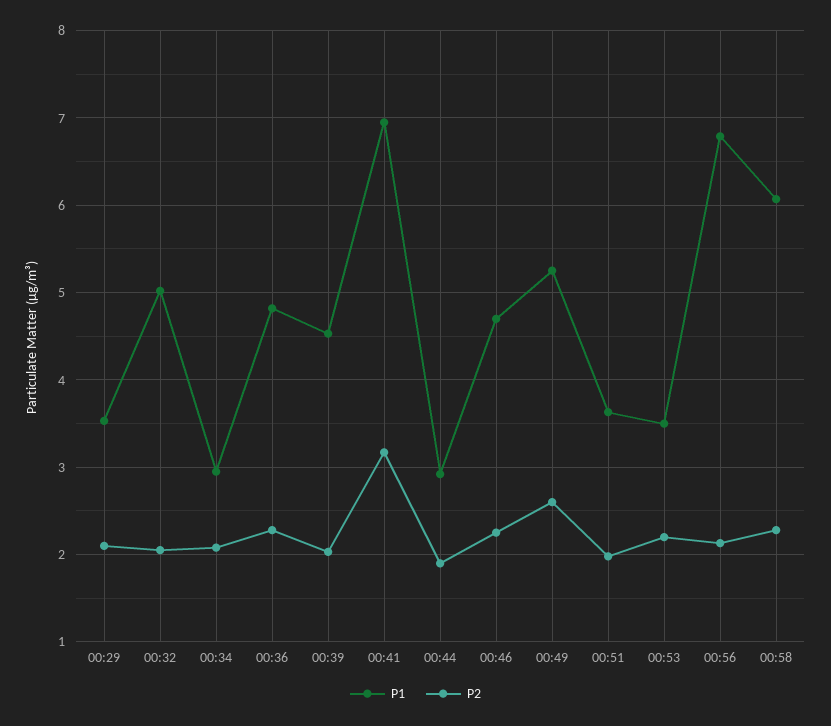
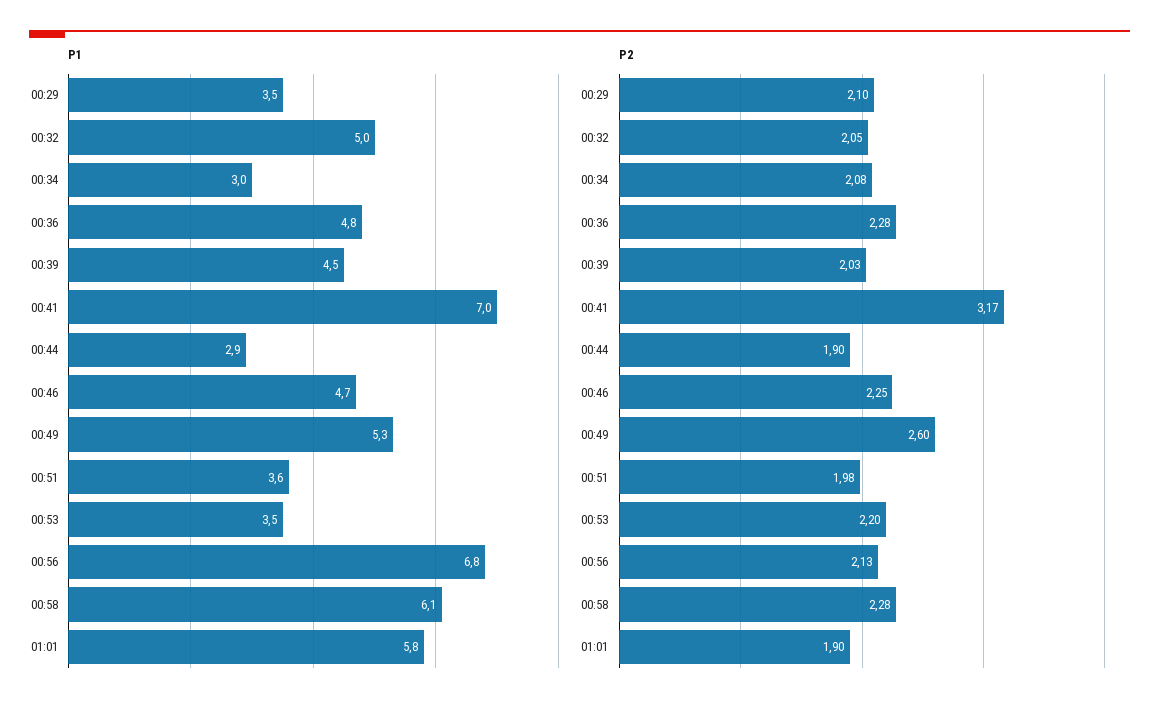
P1, 01:01: none -> 5.8
P2, 01:01: none -> 1.9

